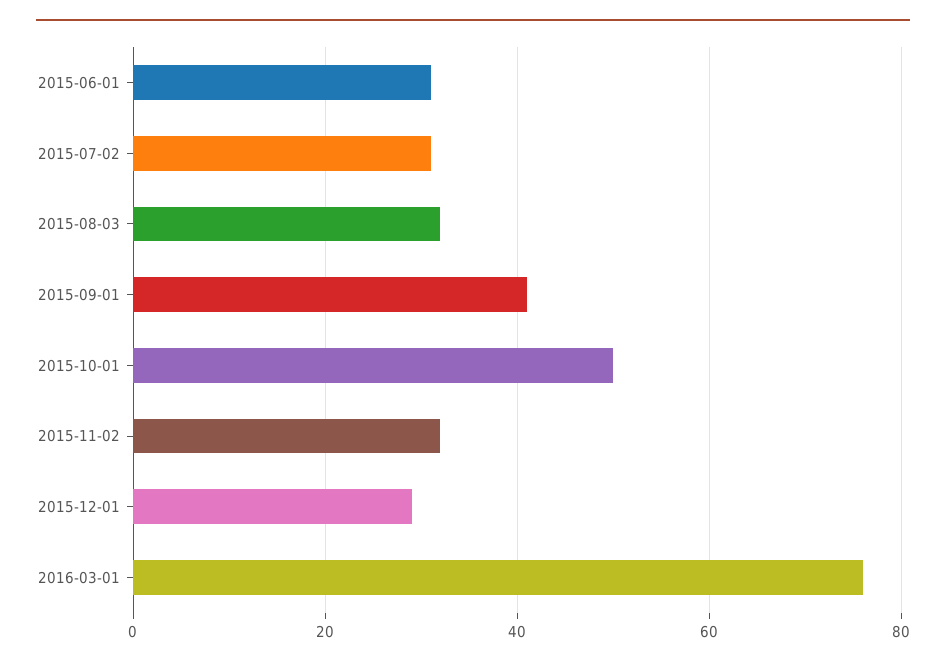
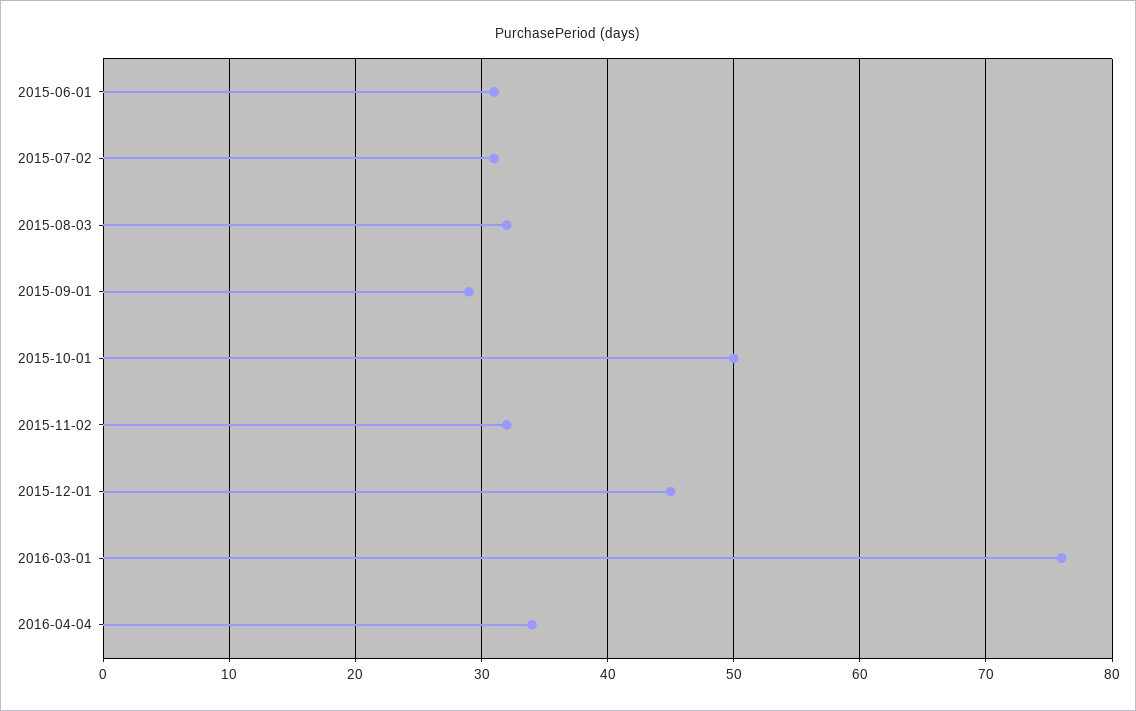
2015-09-01: 40 -> 29
2015-12-01: 30 -> 45
2016-04-04: none -> 34

